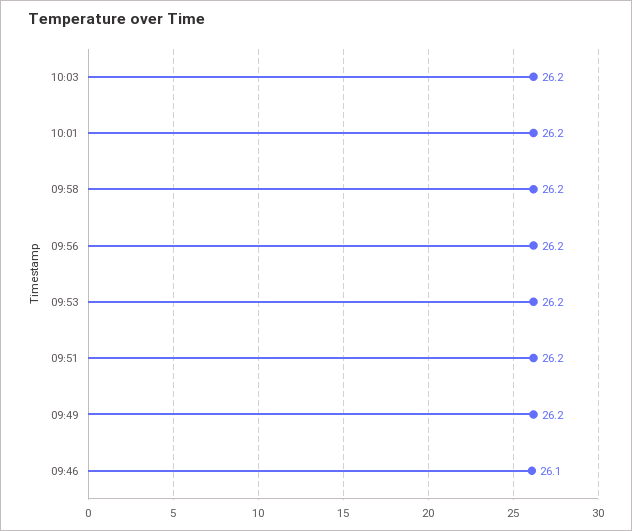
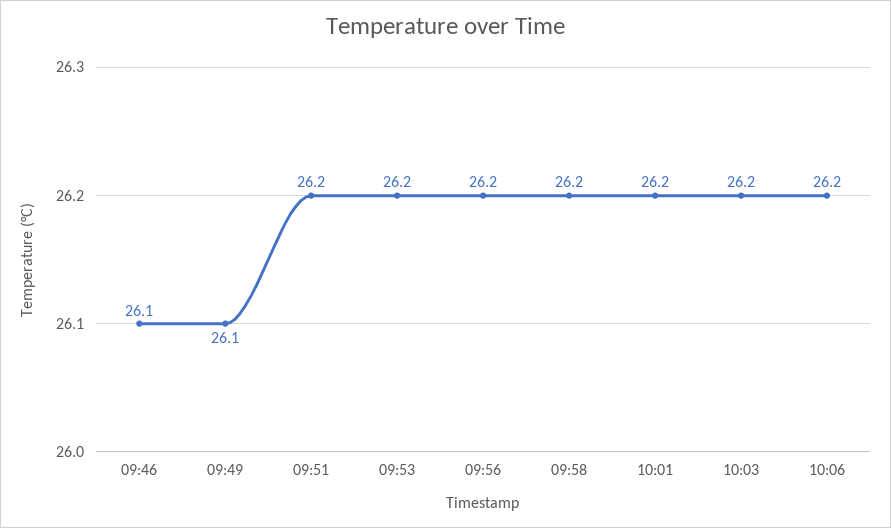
09:49: 26.2 -> 26.1
10:06: none -> 26.2

